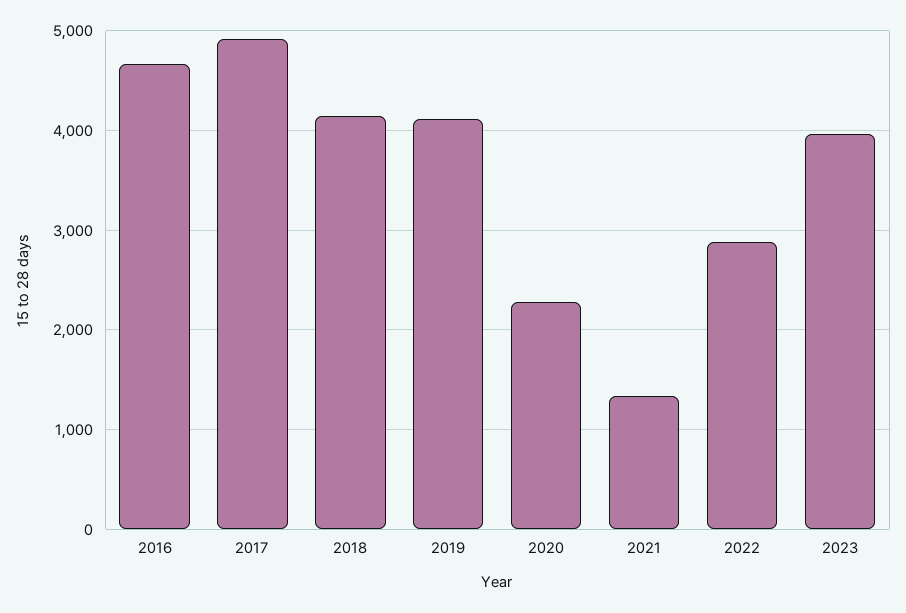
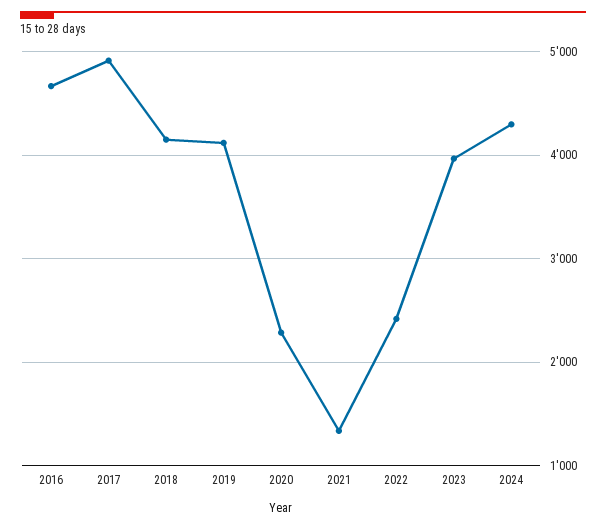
2022: 2900 -> 2400
2024: none -> 4300

